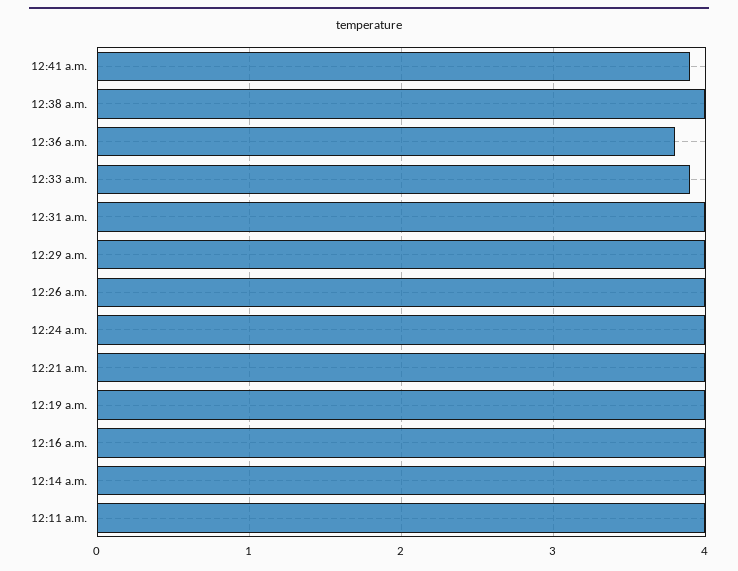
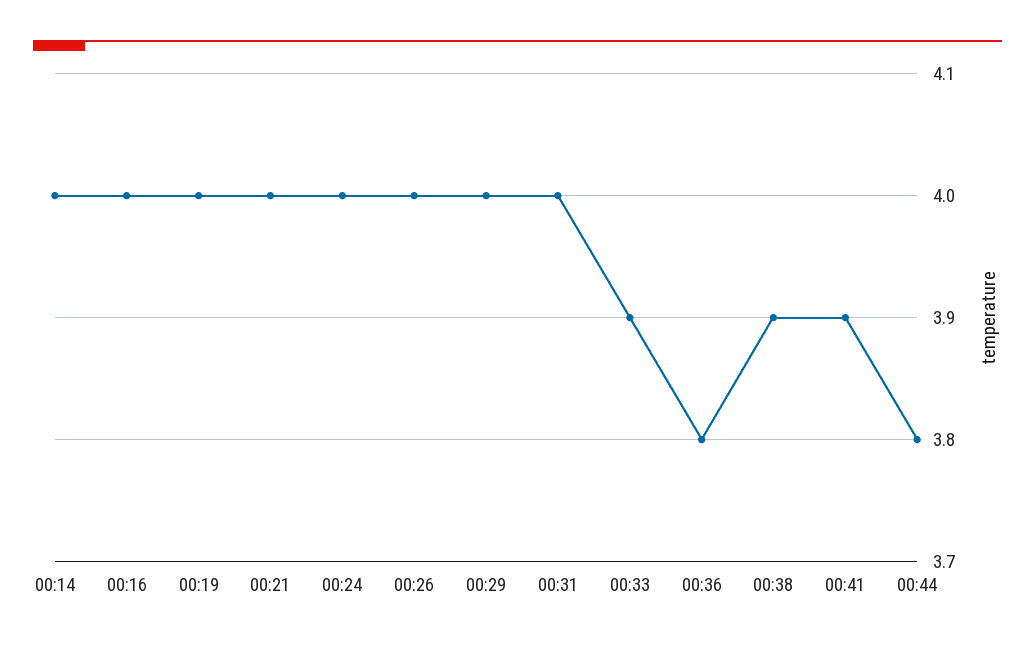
12:38 a.m.: 4 -> 3.9
12:11 a.m.: 4 -> none
00:44: none -> 3.8

